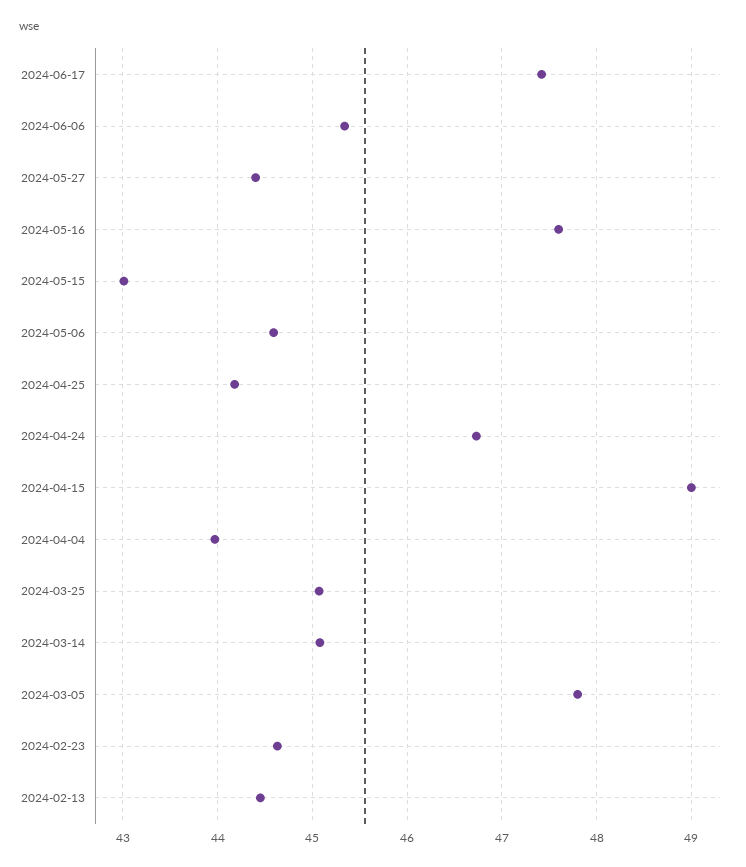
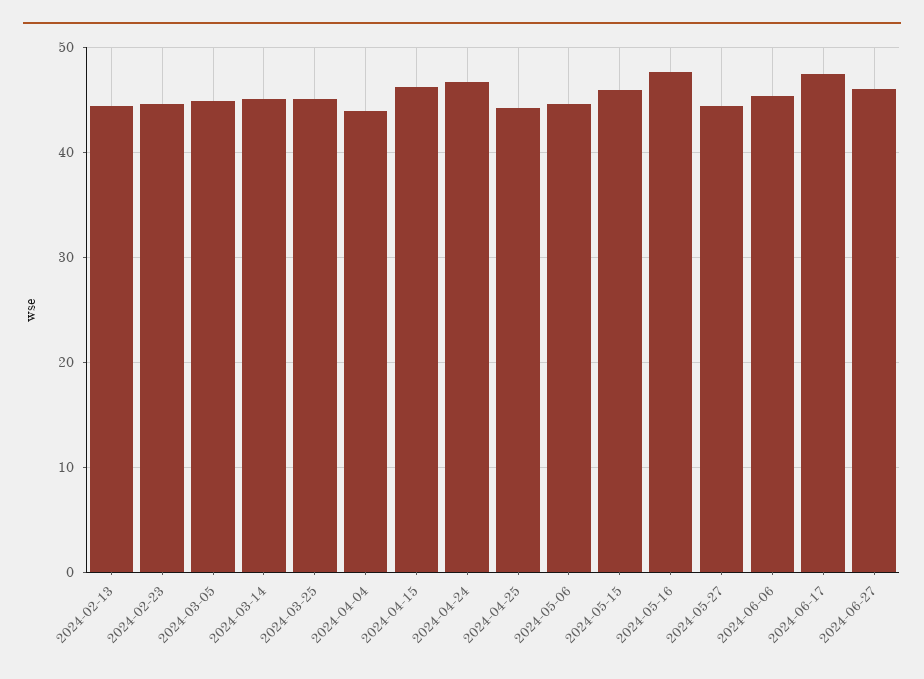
2024-05-15: 43 -> 46
2024-04-15: 49 -> 46
2024-03-05: 47.8 -> 45
2024-06-27: none -> 46

